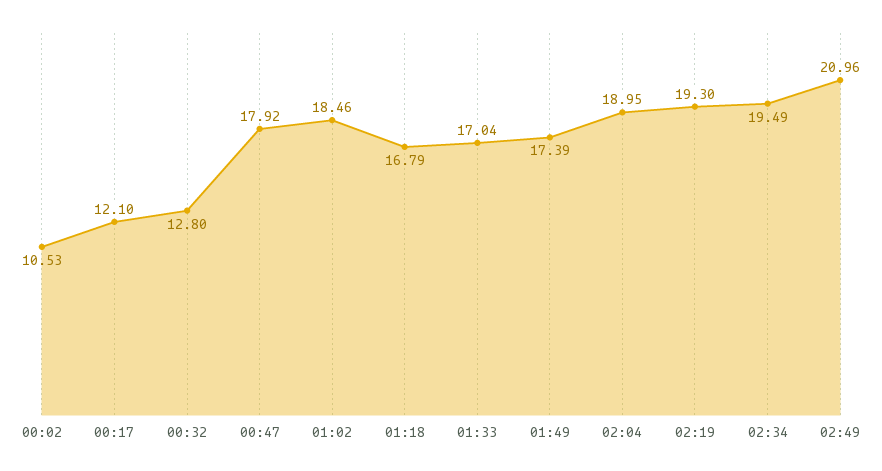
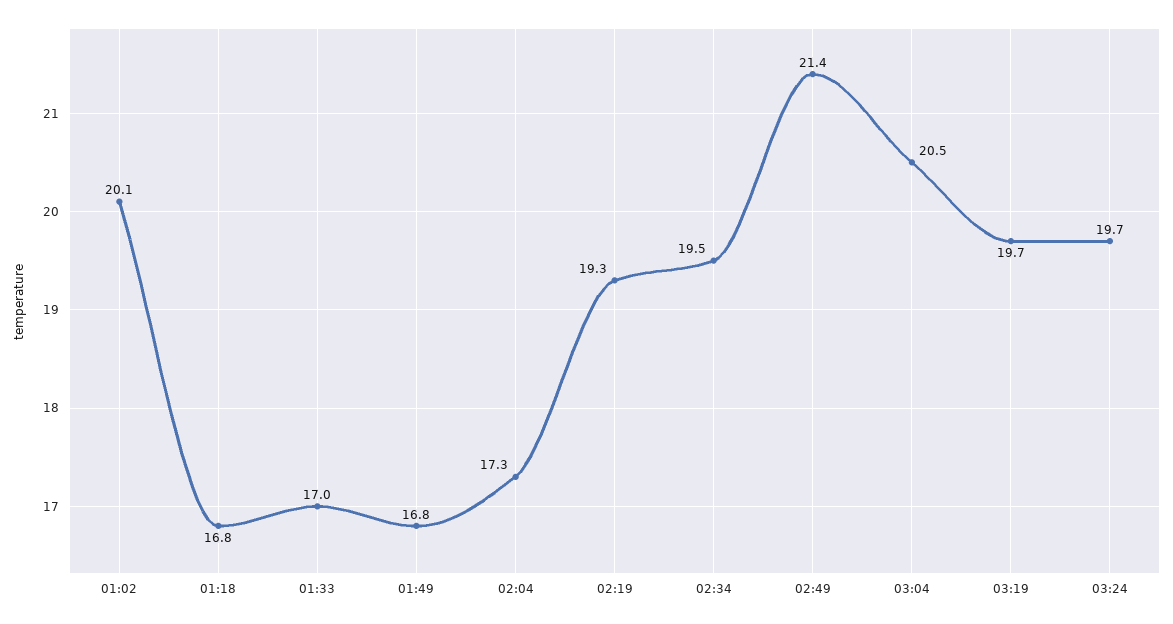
00:02: 10.53 -> none
00:17: 12.1 -> none
00:32: 12.8 -> none
00:47: 17.92 -> none
01:02: 18.46 -> 20.1
01:49: 17.39 -> 16.8
02:04: 18.95 -> 17.3
02:49: 20.96 -> 21.4
03:04: none -> 20.5
03:19: none -> 19.7
03:24: none -> 19.7

